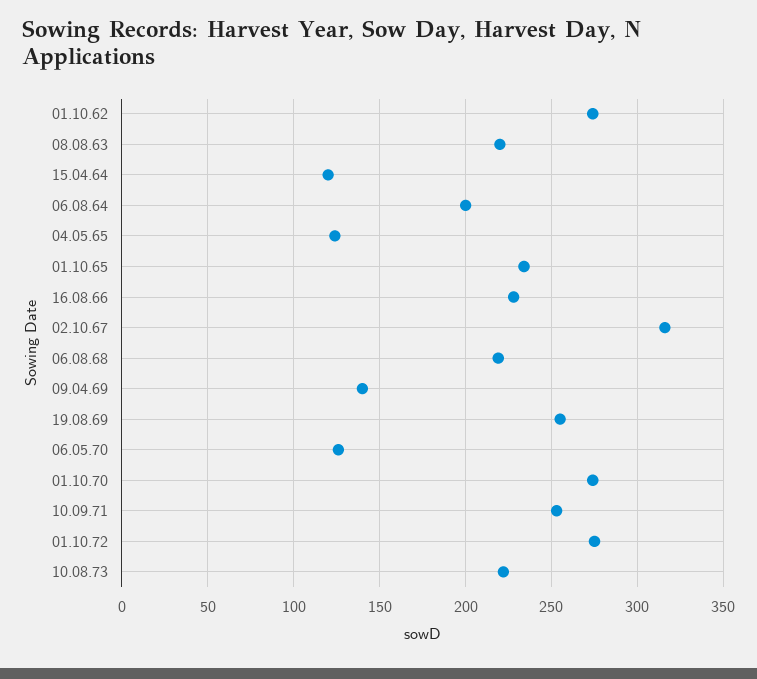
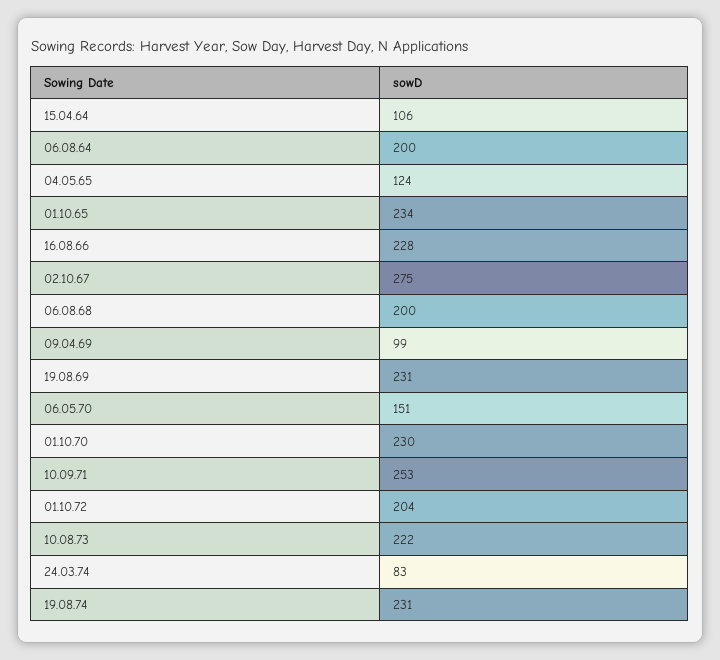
01.10.62: 275 -> none
08.08.63: 220 -> none
15.04.64: 120 -> 106
02.10.67: 315 -> 275
06.08.68: 220 -> 200
09.04.69: 140 -> 99
19.08.69: 255 -> 231
06.05.70: 125 -> 151
01.10.70: 275 -> 230
01.10.72: 275 -> 204
24.03.74: none -> 83
19.08.74: none -> 231

